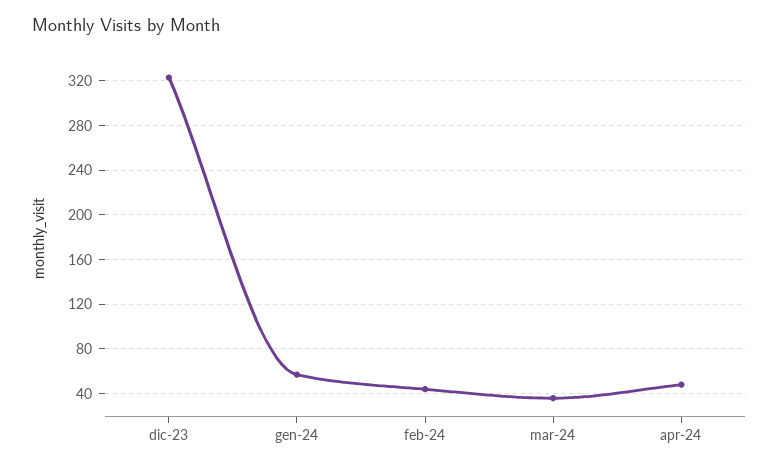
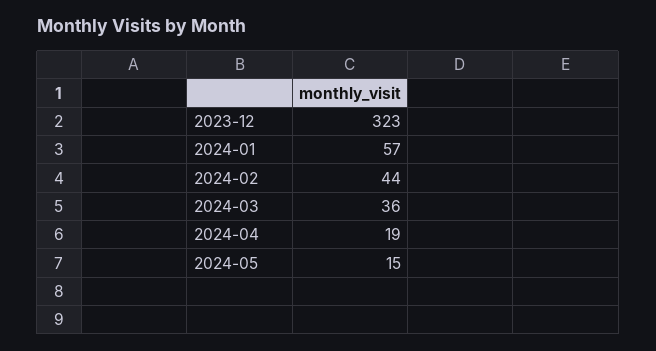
apr-24: 50 -> 19
2024-05: none -> 15

